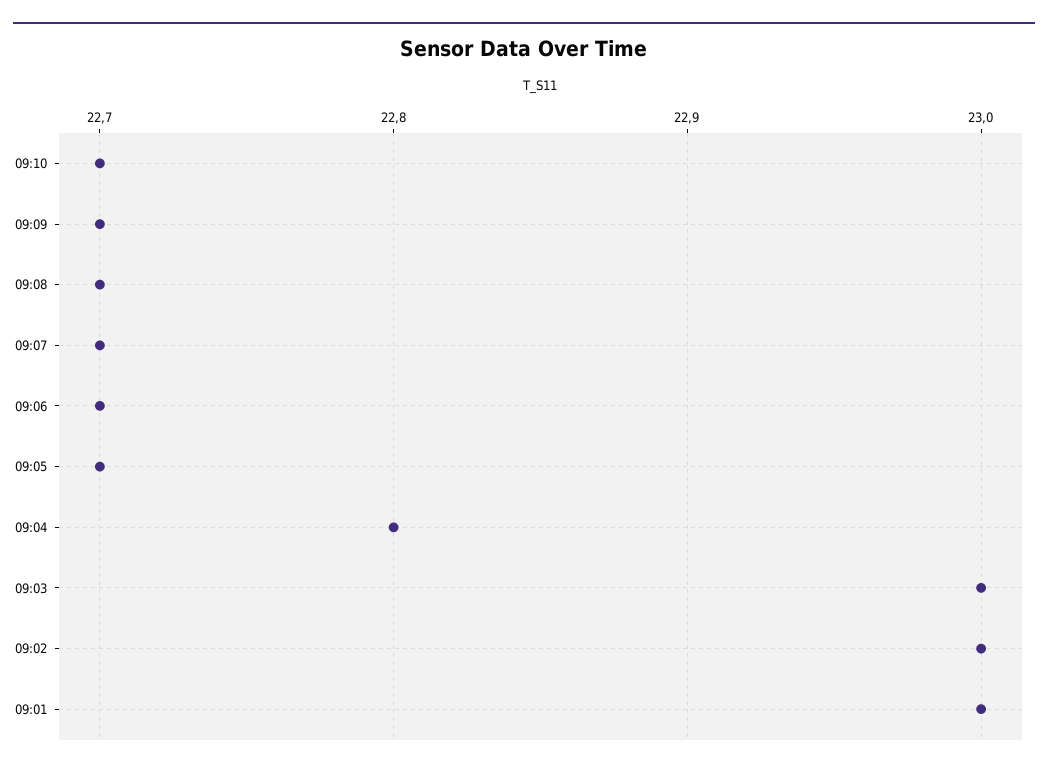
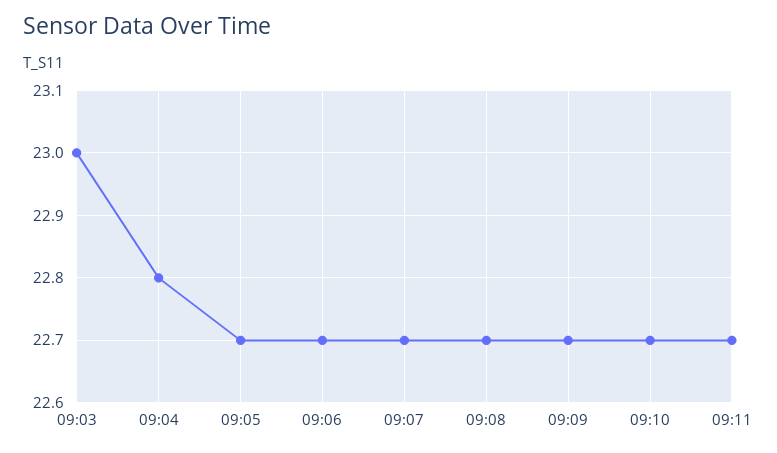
09:02: 23 -> none
09:01: 23 -> none
09:11: none -> 22.7

